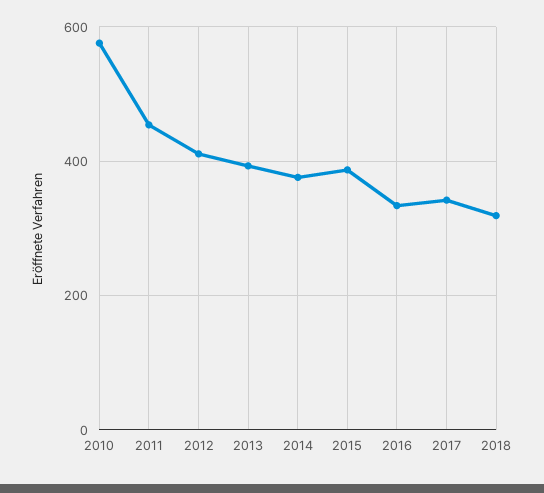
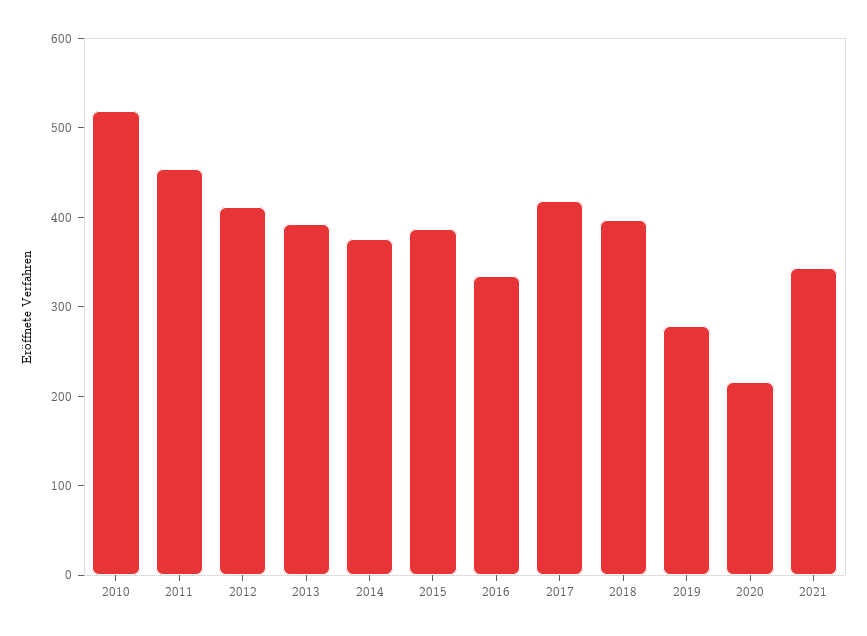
2010: 580 -> 520
2017: 340 -> 420
2018: 320 -> 400
2019: none -> 280
2020: none -> 220
2021: none -> 340

